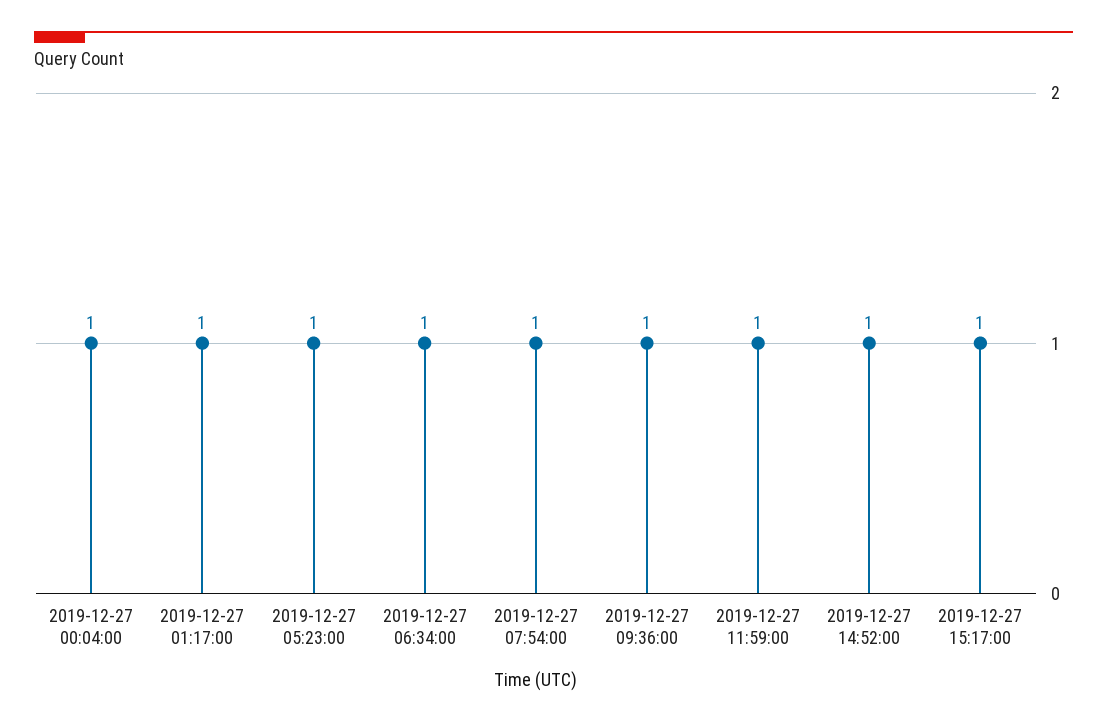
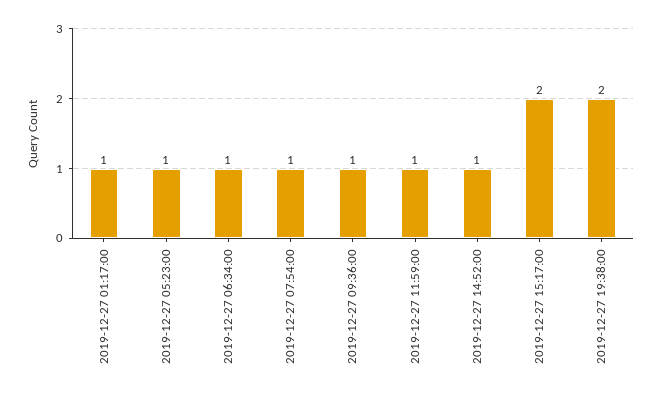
2019-12-27 00:04:00: 1 -> none
2019-12-27 15:17:00: 1 -> 2
2019-12-27 19:38:00: none -> 2

